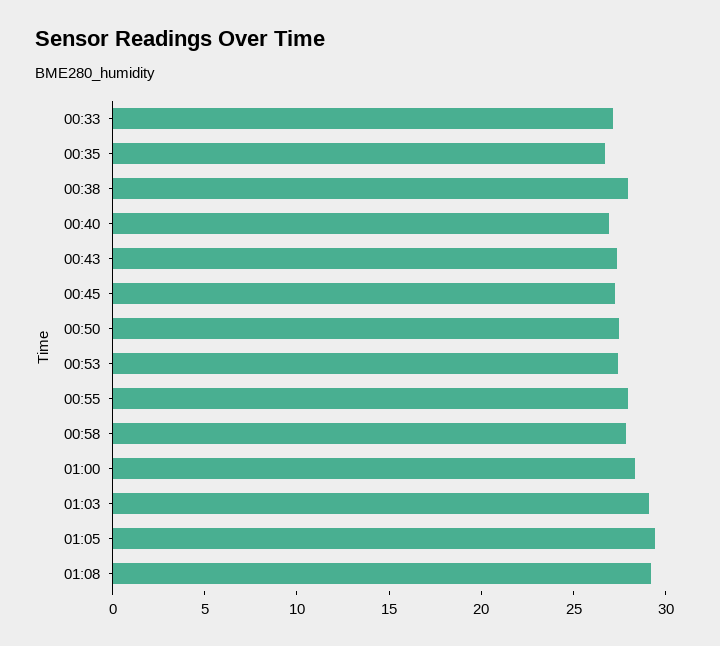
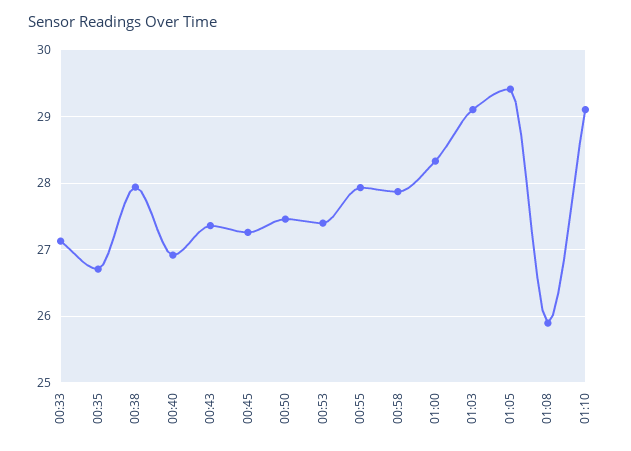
01:08: 29 -> 25.9
01:10: none -> 29.1

